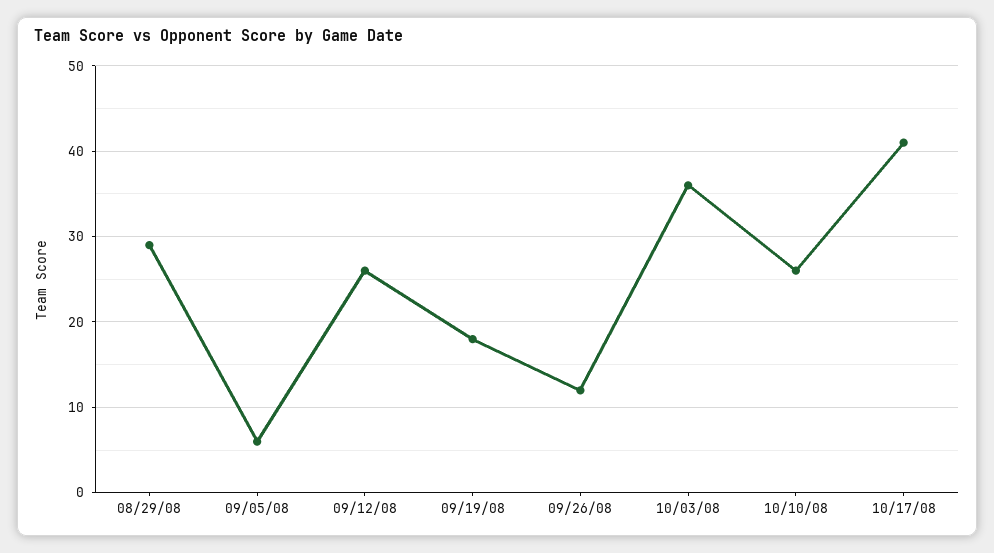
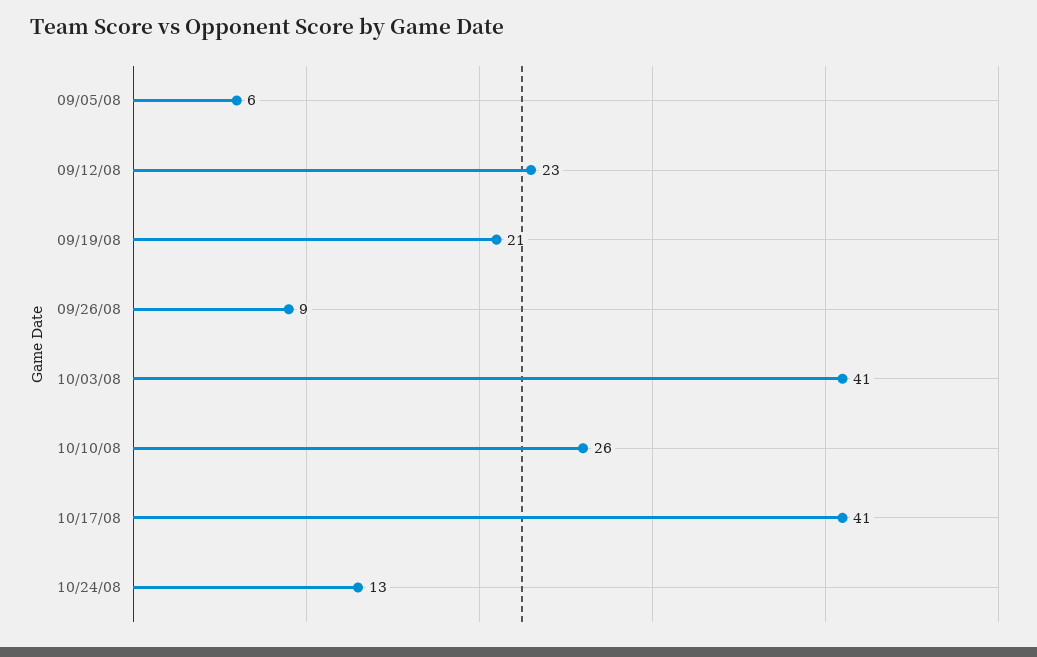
08/29/08: 29 -> none
09/12/08: 26 -> 23
09/19/08: 18 -> 21
09/26/08: 12 -> 9
10/03/08: 36 -> 41
10/24/08: none -> 13

